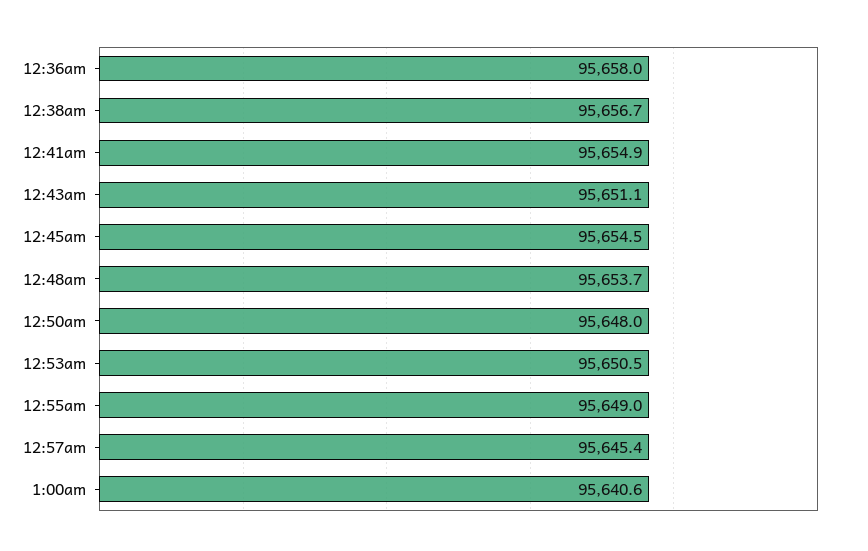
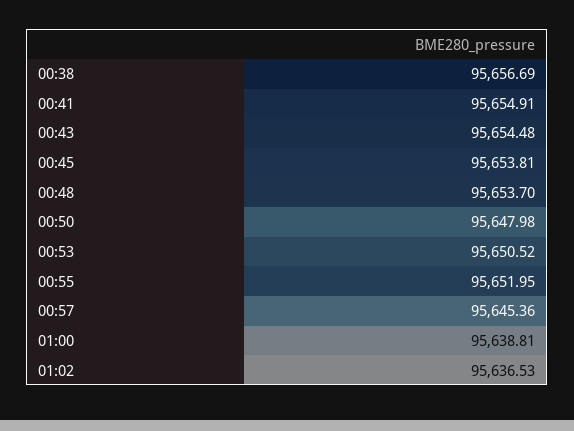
12:36am: 95658 -> none
12:43am: 95651.1 -> 95654.48
12:45am: 95654.5 -> 95653.81
12:55am: 95649 -> 95651.95
1:00am: 95640.6 -> 95638.81
01:02: none -> 95636.53

